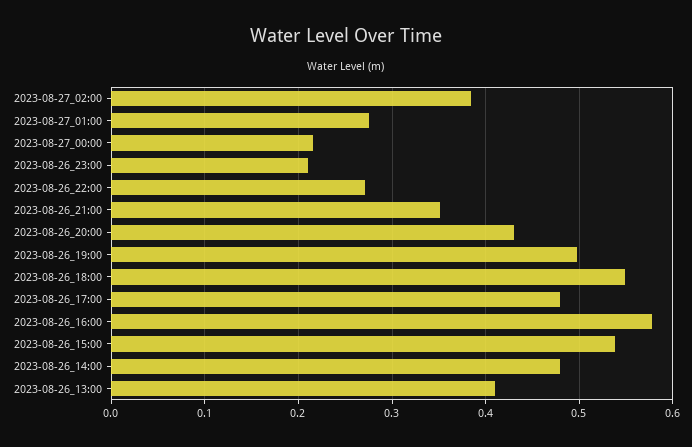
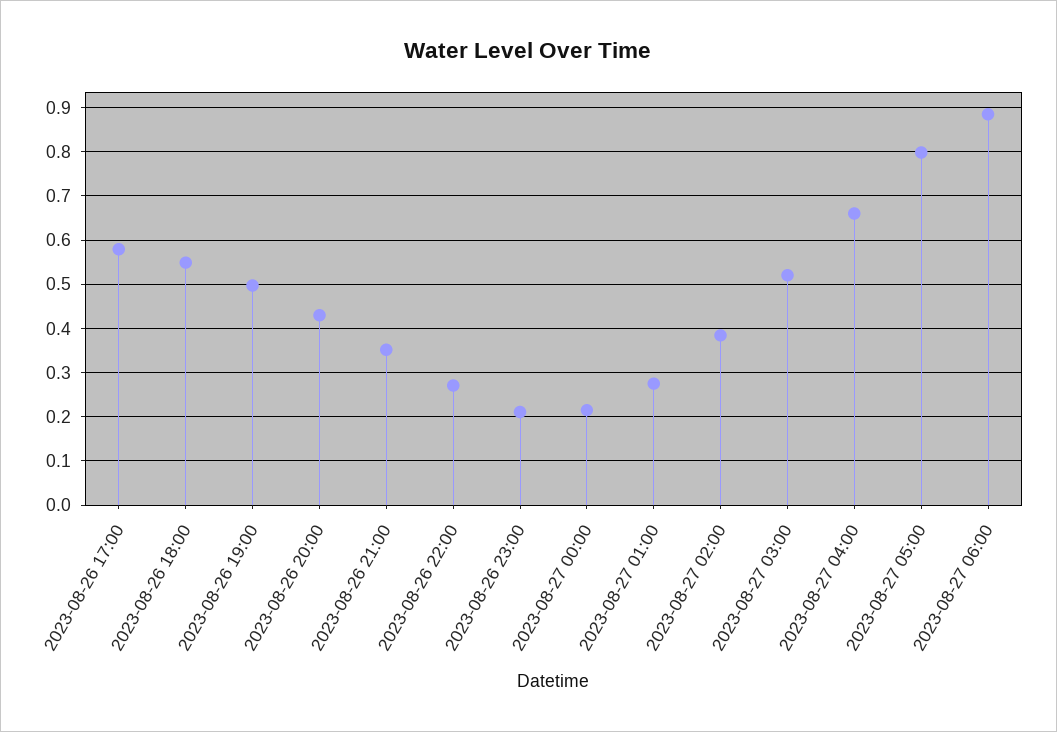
2023-08-26_17:00: 0.48 -> 0.58
2023-08-26_16:00: 0.58 -> none
2023-08-26_15:00: 0.54 -> none
2023-08-26_14:00: 0.48 -> none
2023-08-26_13:00: 0.41 -> none
2023-08-27 03:00: none -> 0.52
2023-08-27 04:00: none -> 0.66
2023-08-27 05:00: none -> 0.8
2023-08-27 06:00: none -> 0.88

